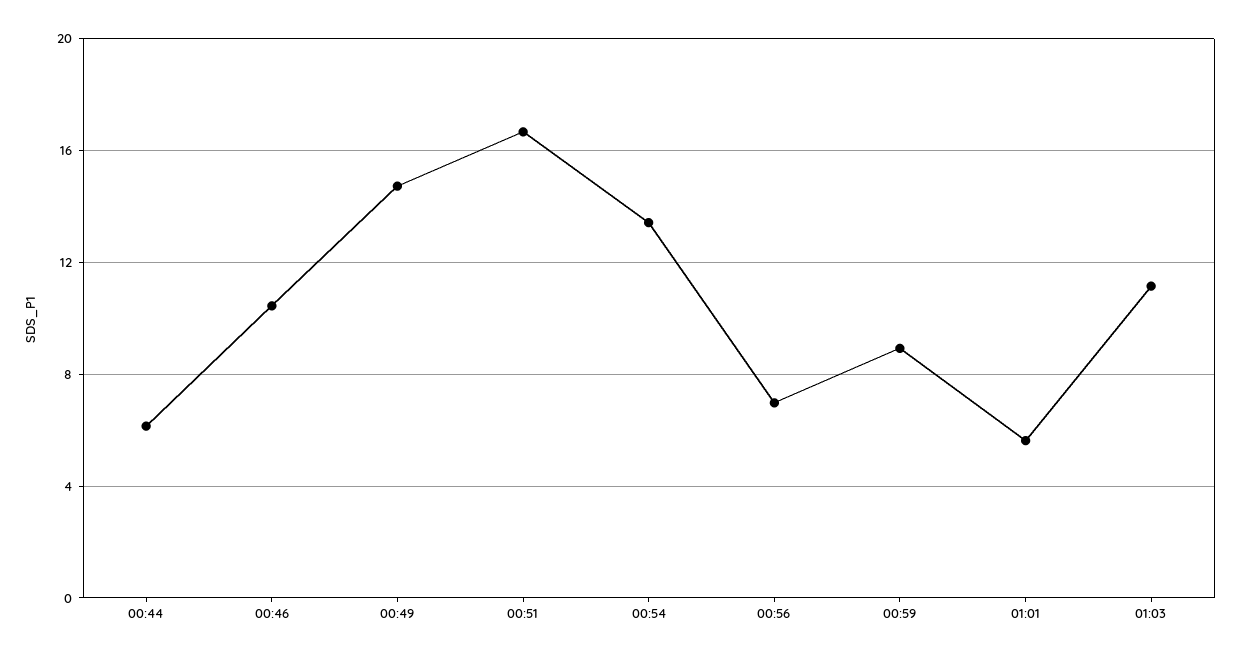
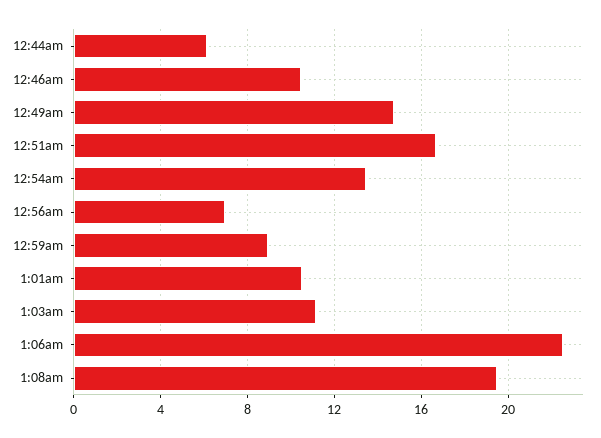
01:01: 5.5 -> 10.5
1:06am: none -> 22.5
1:08am: none -> 19.5

